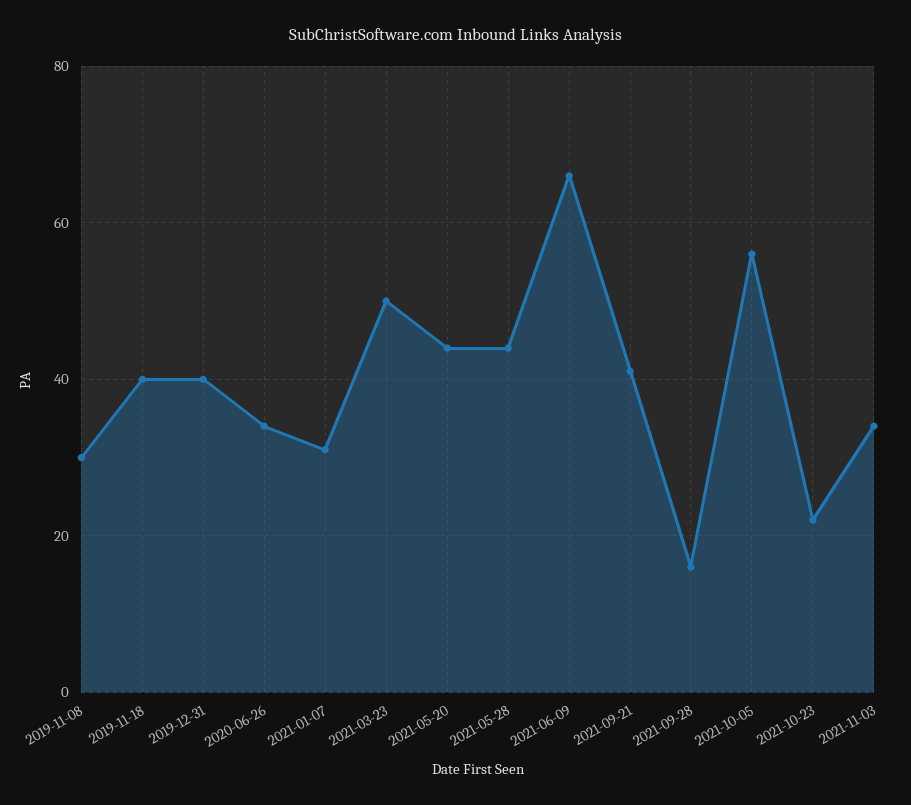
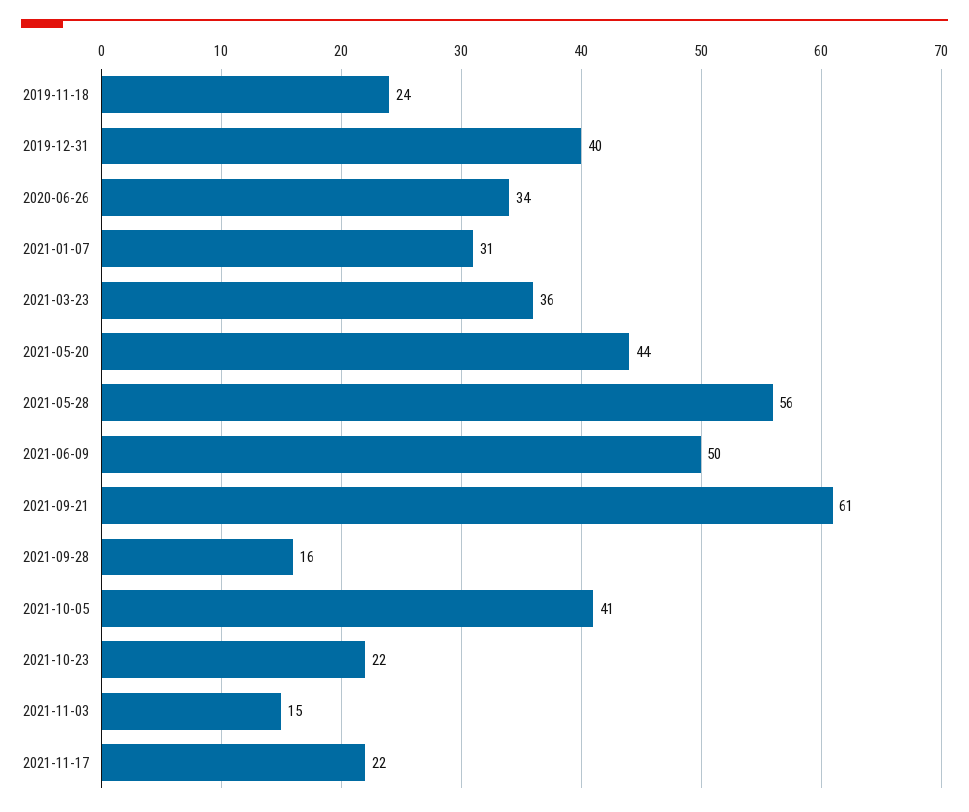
2019-11-08: 30 -> none
2019-11-18: 40 -> 24
2021-03-23: 50 -> 36
2021-05-28: 45 -> 56
2021-06-09: 65 -> 50
2021-09-21: 40 -> 61
2021-10-05: 55 -> 41
2021-11-03: 35 -> 15
2021-11-17: none -> 22

